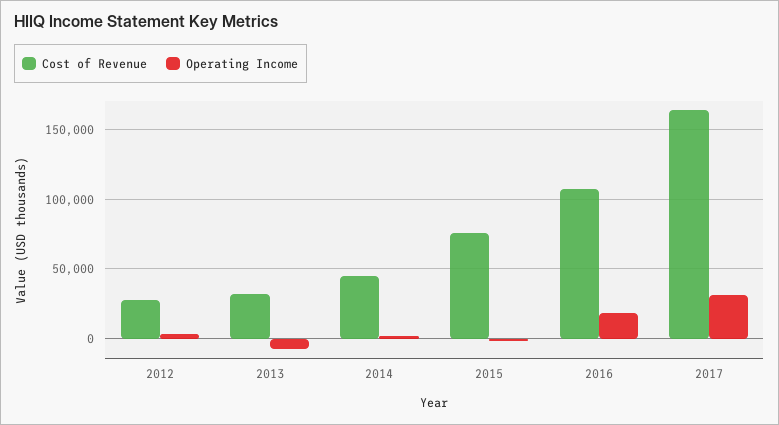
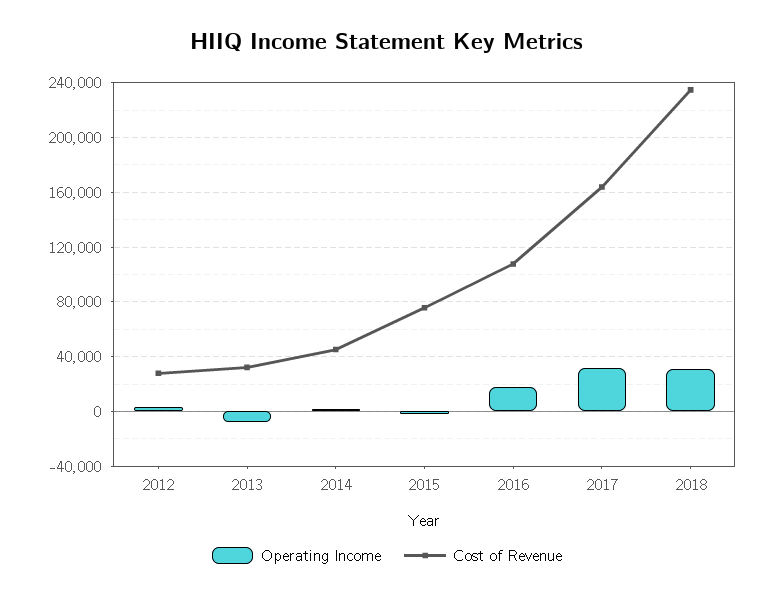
Operating Income, 2018: none -> 30000
Cost of Revenue, 2018: none -> 235000

